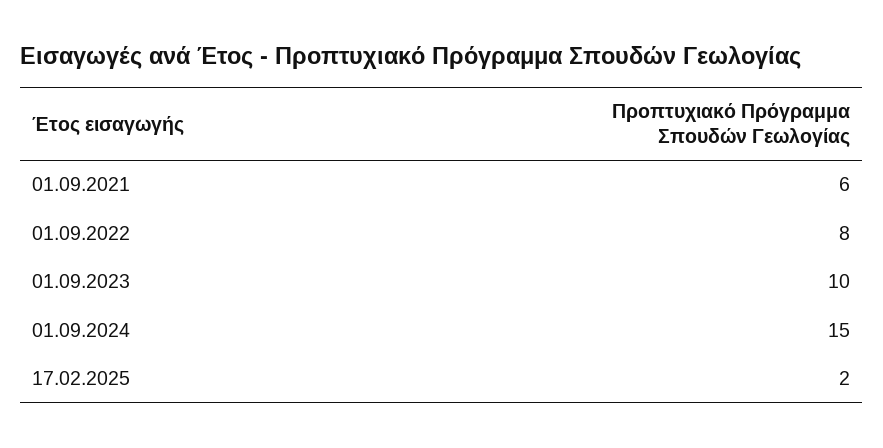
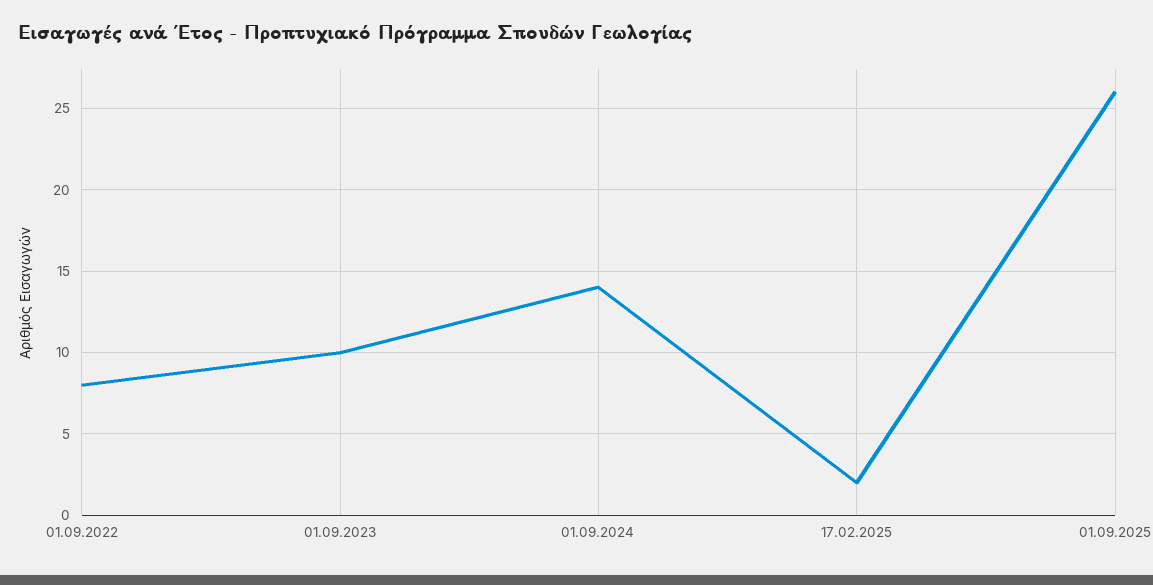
01.09.2021: 6 -> none
01.09.2024: 15 -> 14
01.09.2025: none -> 26

